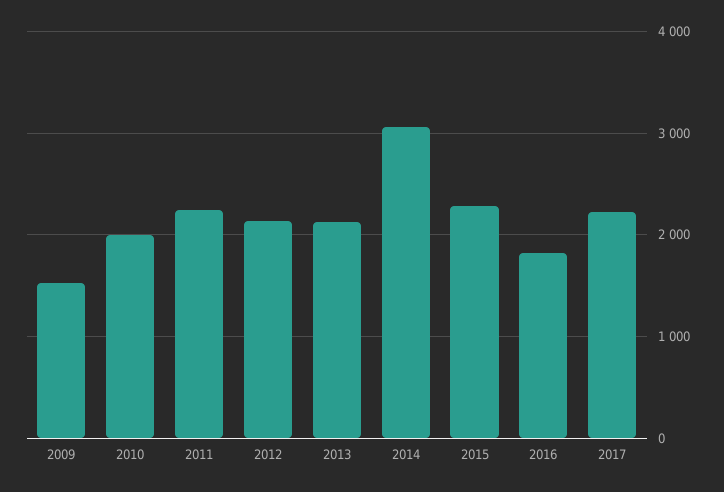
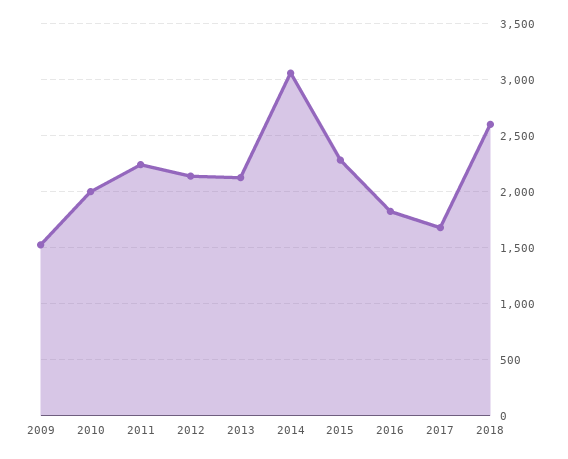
2017: 2200 -> 1700
2018: none -> 2600

